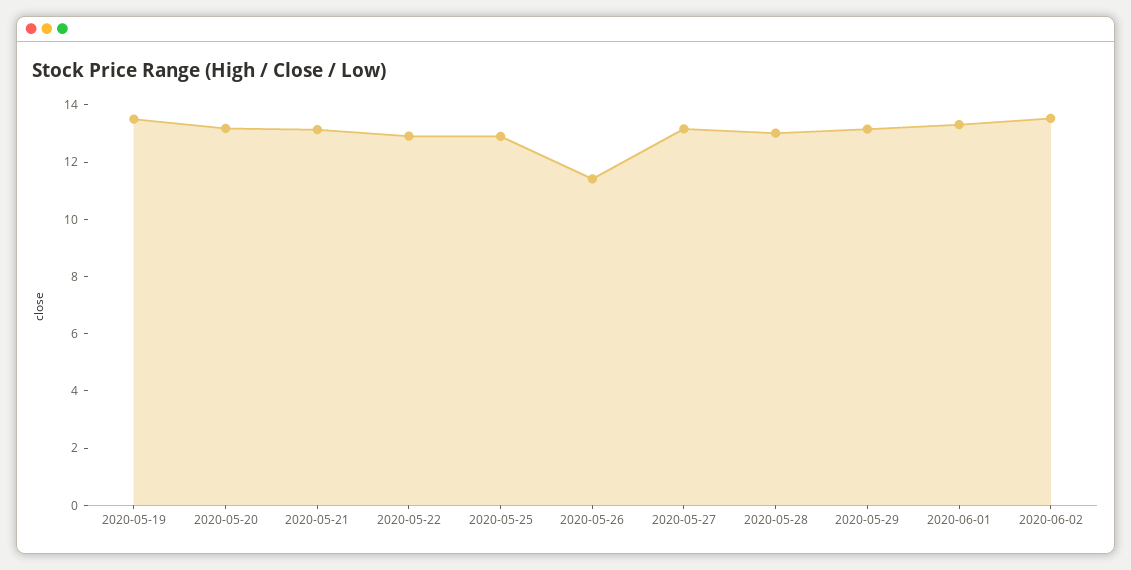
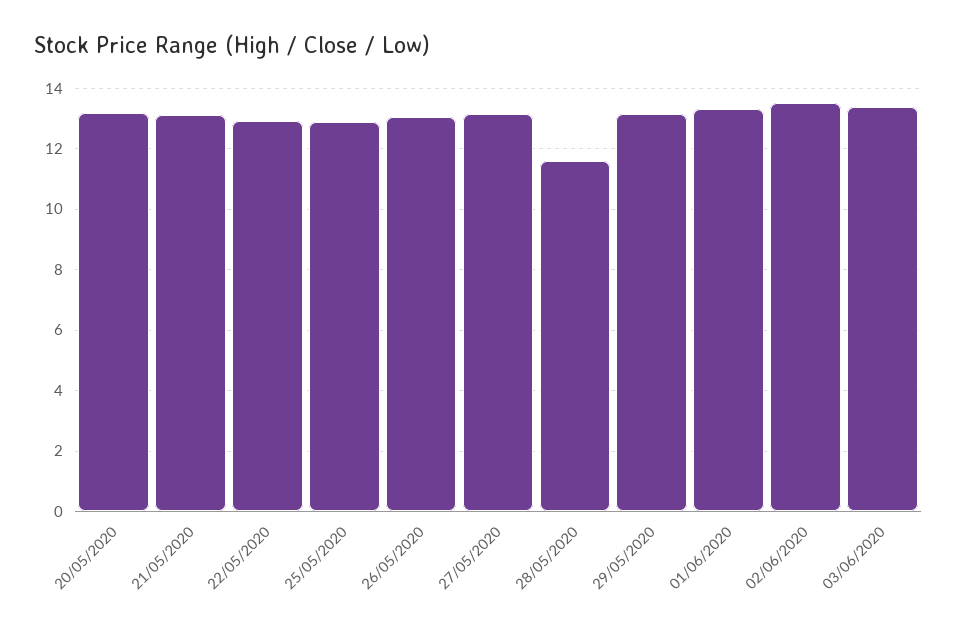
2020-05-19: 13.5 -> none
2020-05-26: 11.5 -> 13
2020-05-28: 13 -> 11.6
03/06/2020: none -> 13.4

